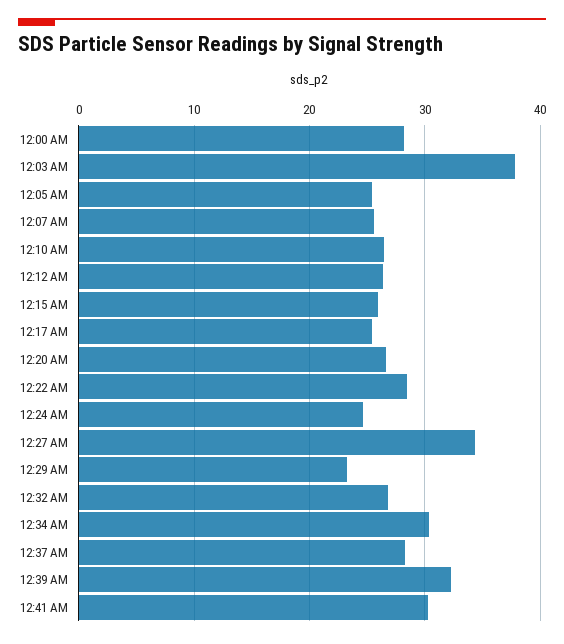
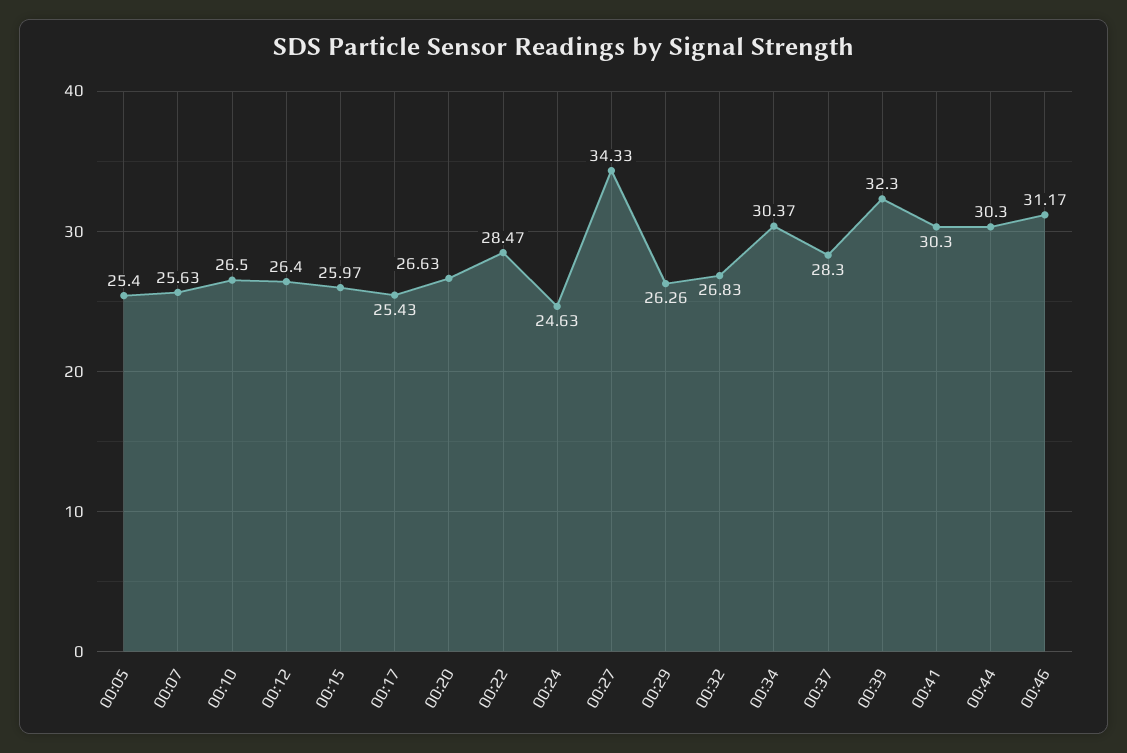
12:00 AM: 28 -> none
12:03 AM: 38 -> none
12:29 AM: 23 -> 26.26
00:44: none -> 30.3
00:46: none -> 31.17

